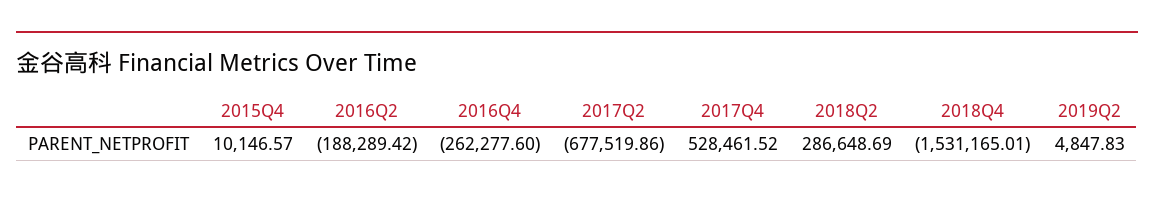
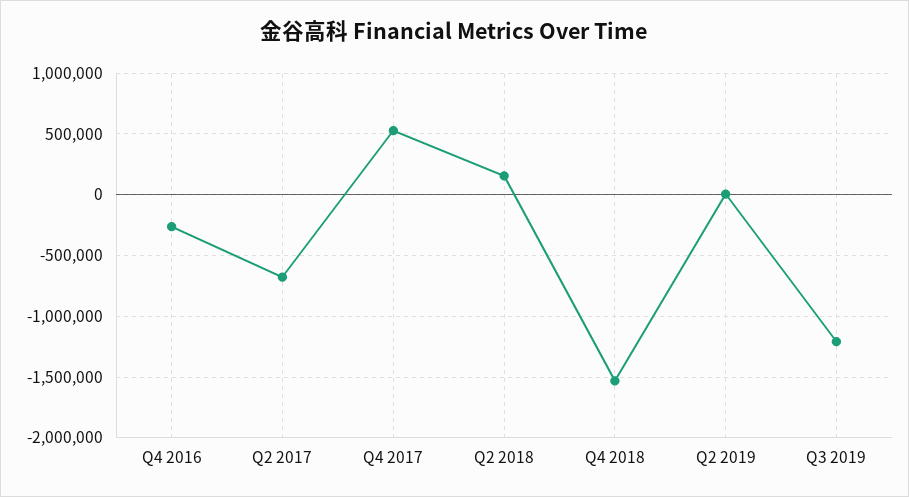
2015Q4: 10146.57 -> none
2016Q2: -188289.42 -> none
2018Q2: 286648.69 -> 150000
Q3 2019: none -> -1200000

